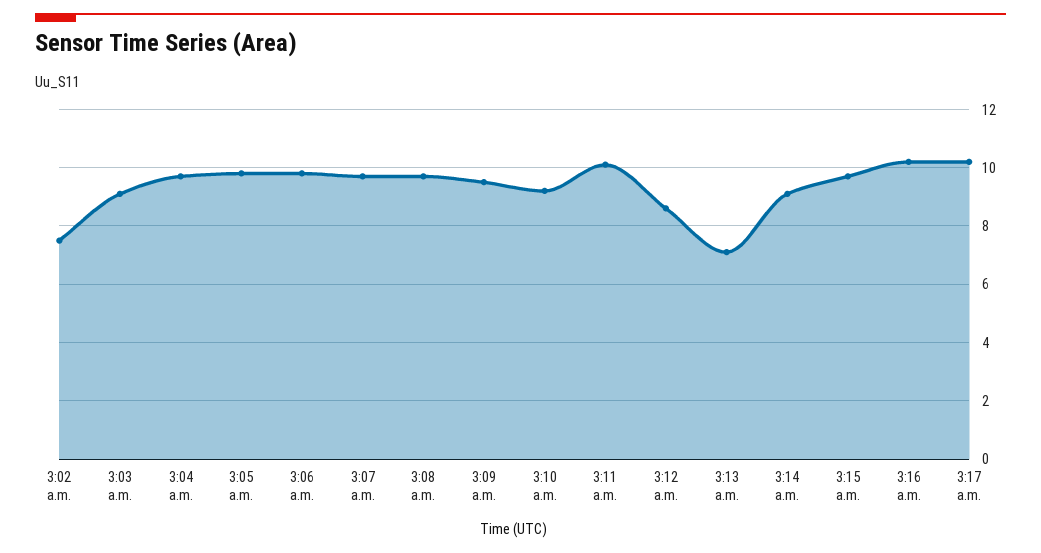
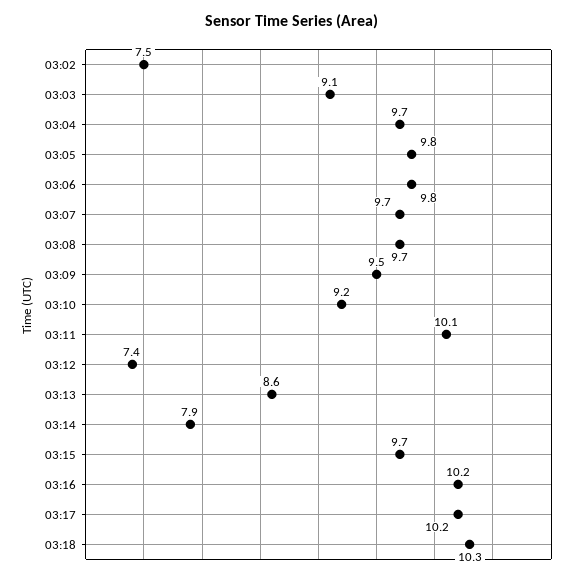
3:12 a.m.: 8.5 -> 7.4
3:13 a.m.: 7 -> 8.6
3:14 a.m.: 9 -> 7.9
03:18: none -> 10.3

